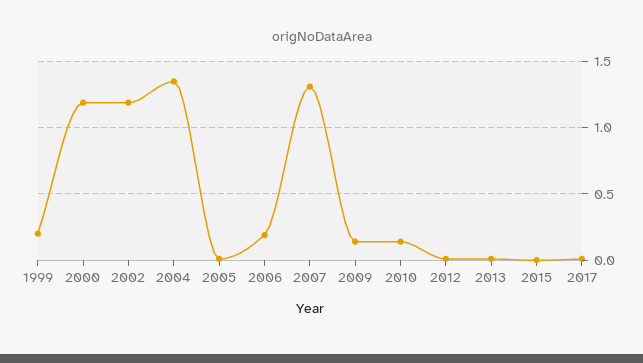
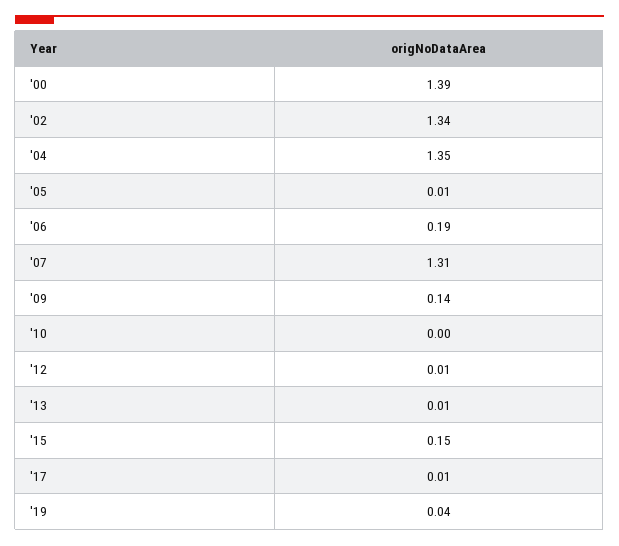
1999: 0.2 -> none
2000: 1.2 -> 1.39
2002: 1.2 -> 1.34
2010: 0.15 -> 0
2015: 0 -> 0.15
'19: none -> 0.04

